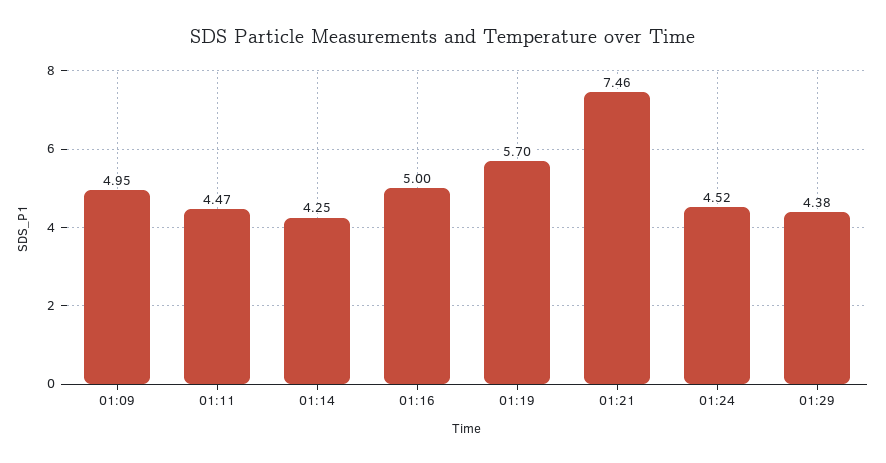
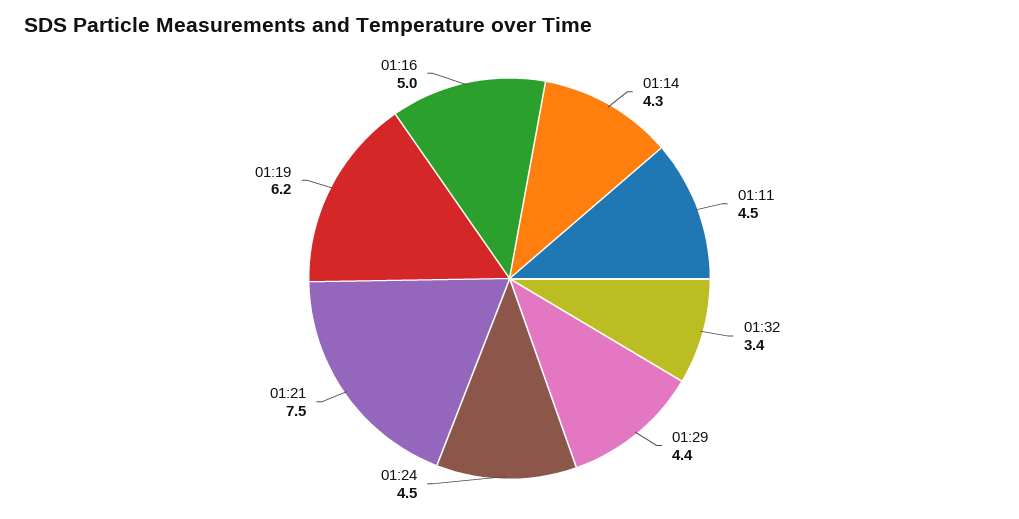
01:09: 4.95 -> none
01:19: 5.7 -> 6.2
01:32: none -> 3.4

